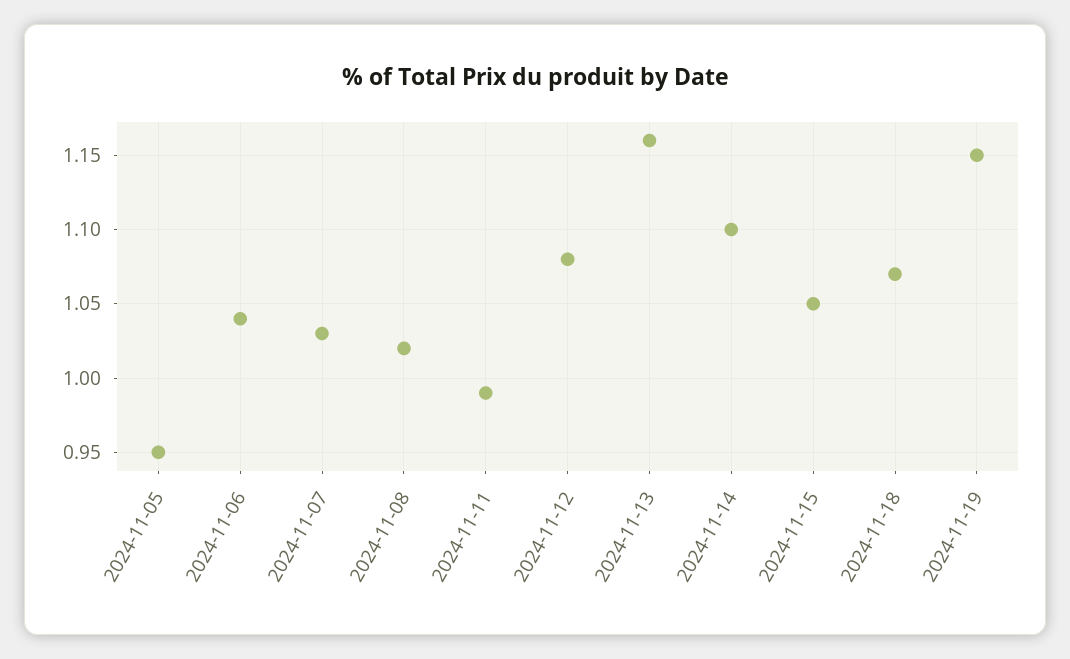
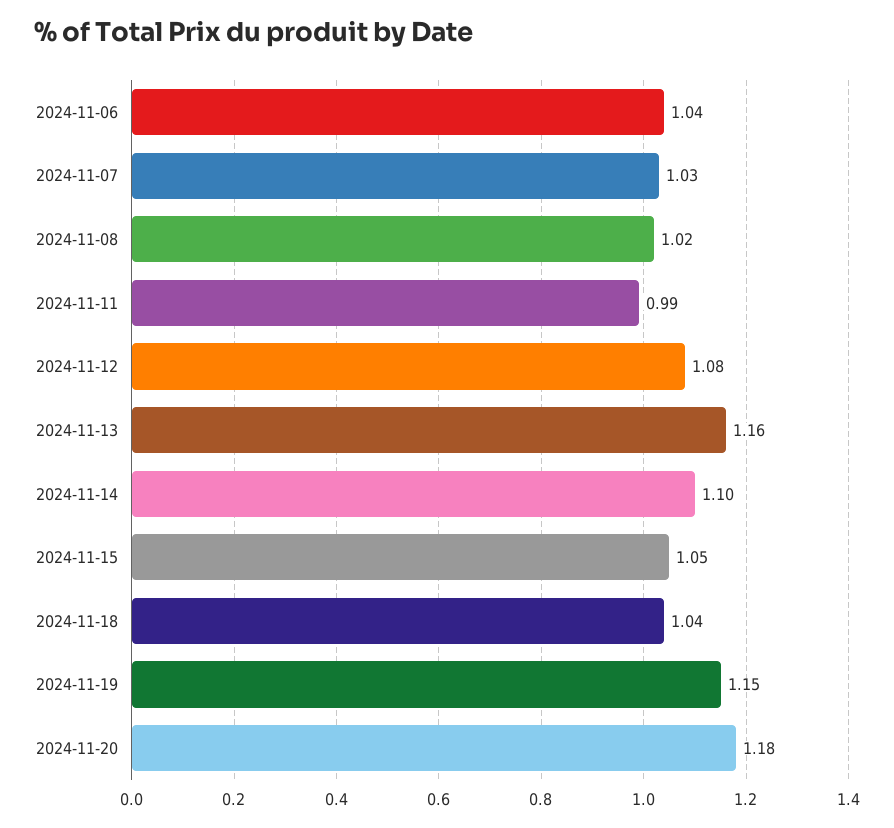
2024-11-05: 0.95 -> none
2024-11-18: 1.07 -> 1.04
2024-11-20: none -> 1.18

